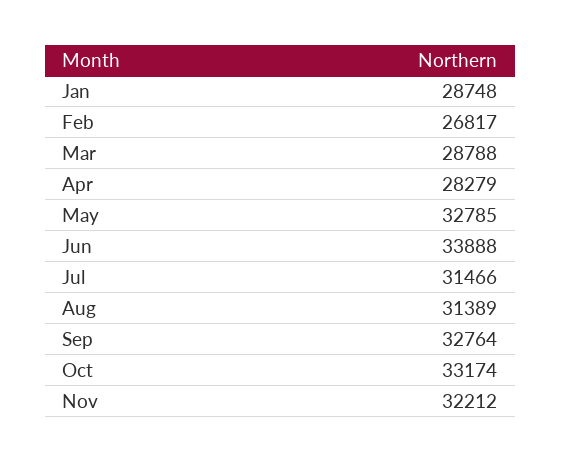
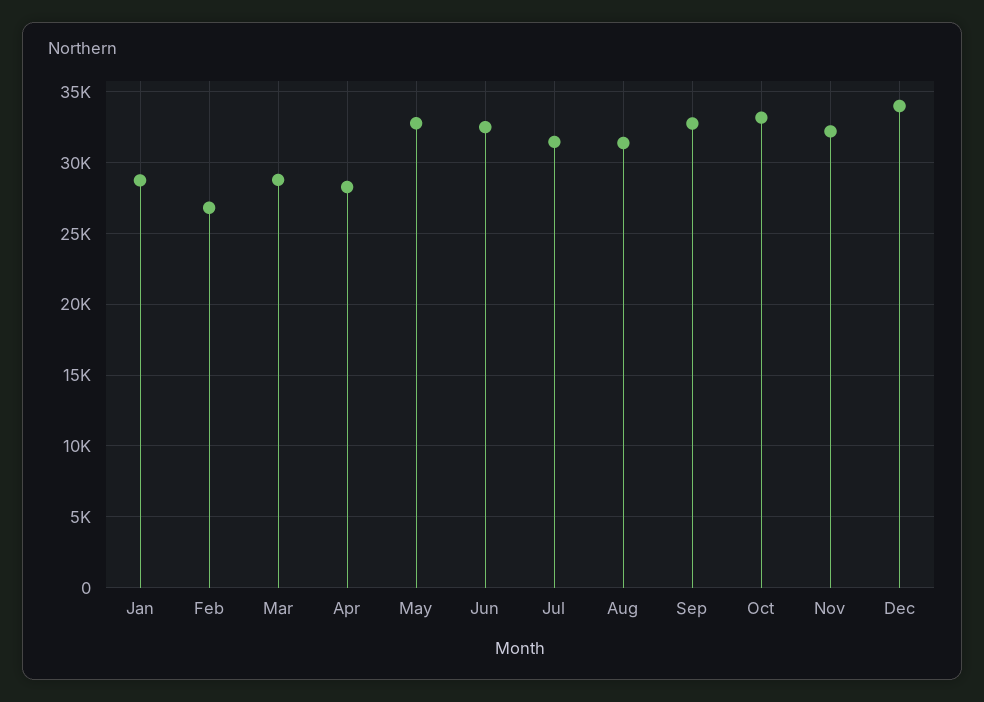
Jun: 33888 -> 32500
Dec: none -> 34000

